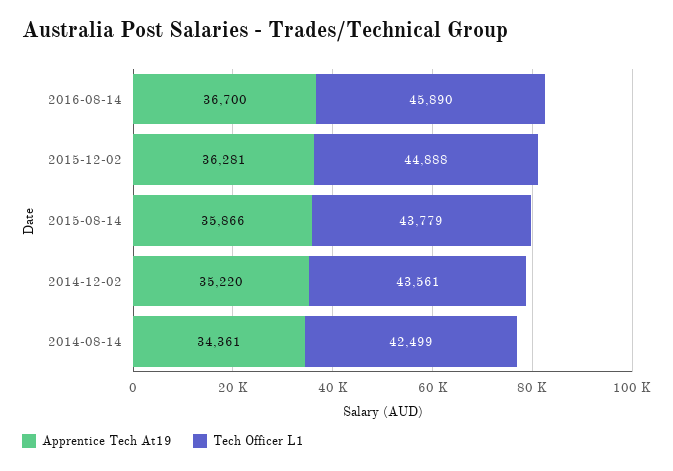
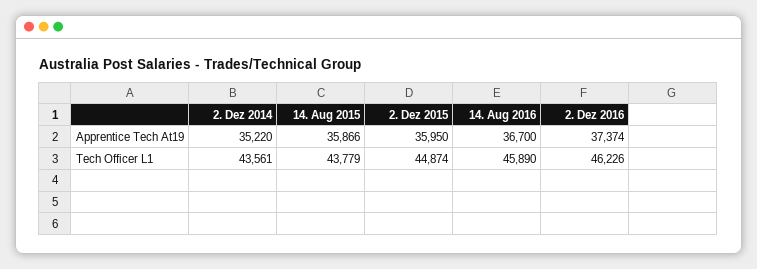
Apprentice Tech At19, 2015-12-02: 36281 -> 35950
Tech Officer L1, 2015-12-02: 44888 -> 44874
Apprentice Tech At19, 2014-08-14: 34361 -> none
Tech Officer L1, 2014-08-14: 42499 -> none
Apprentice Tech At19, 2. Dez 2016: none -> 37374
Tech Officer L1, 2. Dez 2016: none -> 46226

